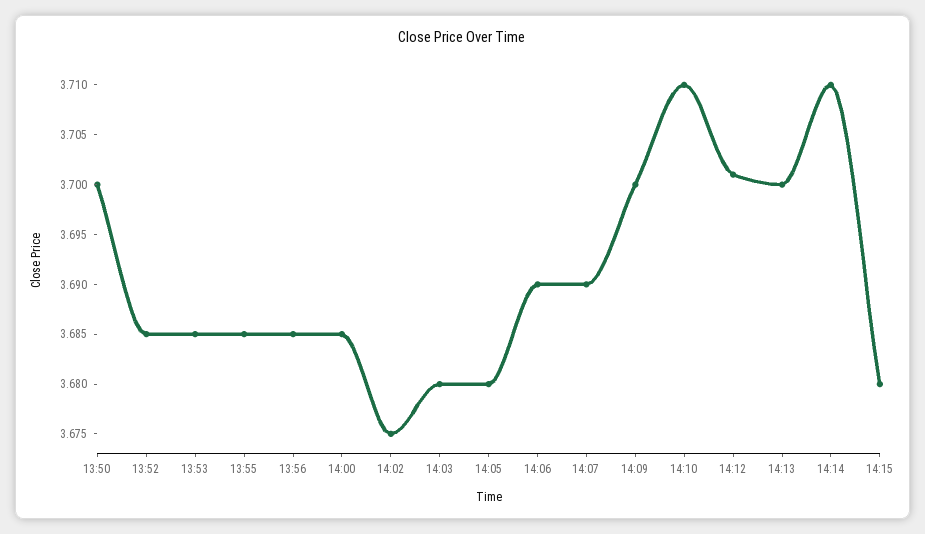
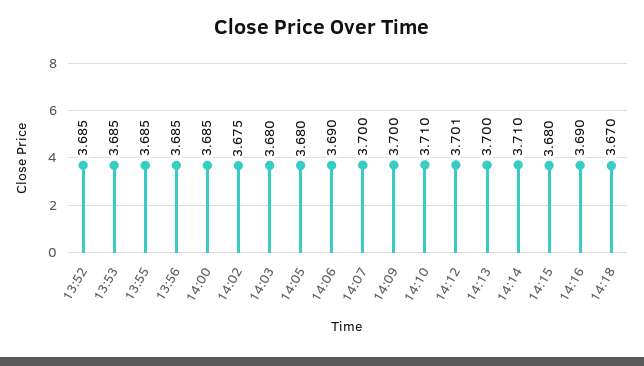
13:50: 3.7 -> none
14:07: 3.69 -> 3.7
14:16: none -> 3.69
14:18: none -> 3.67

